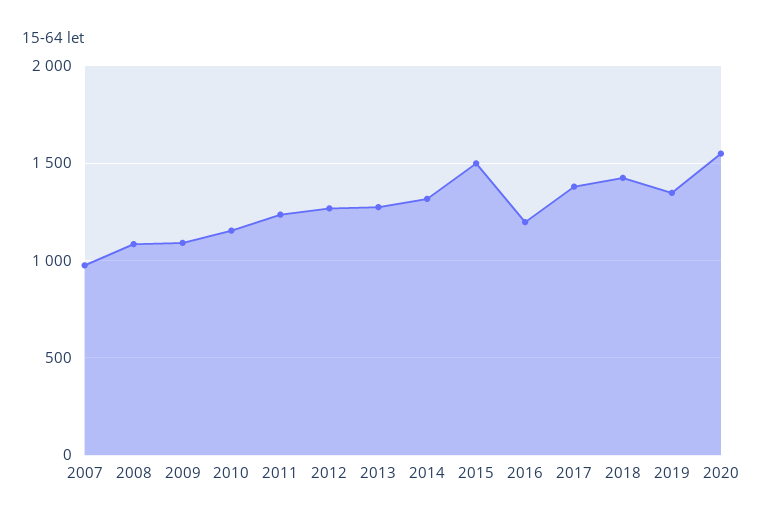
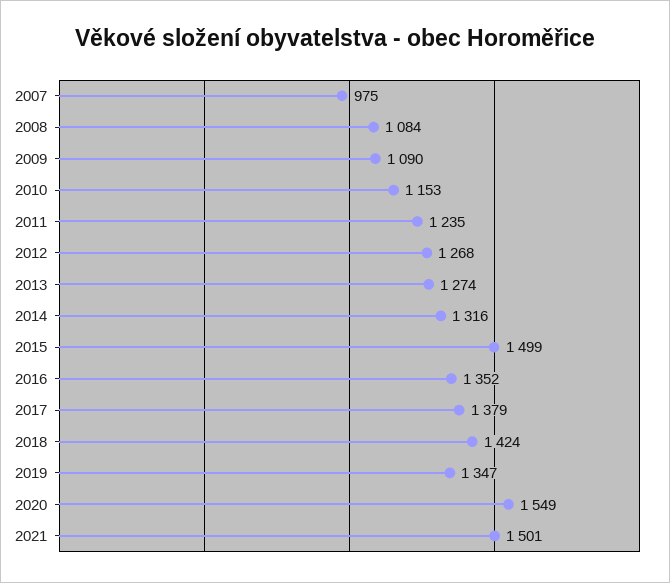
2016: 1200 -> 1352
2021: none -> 1501

